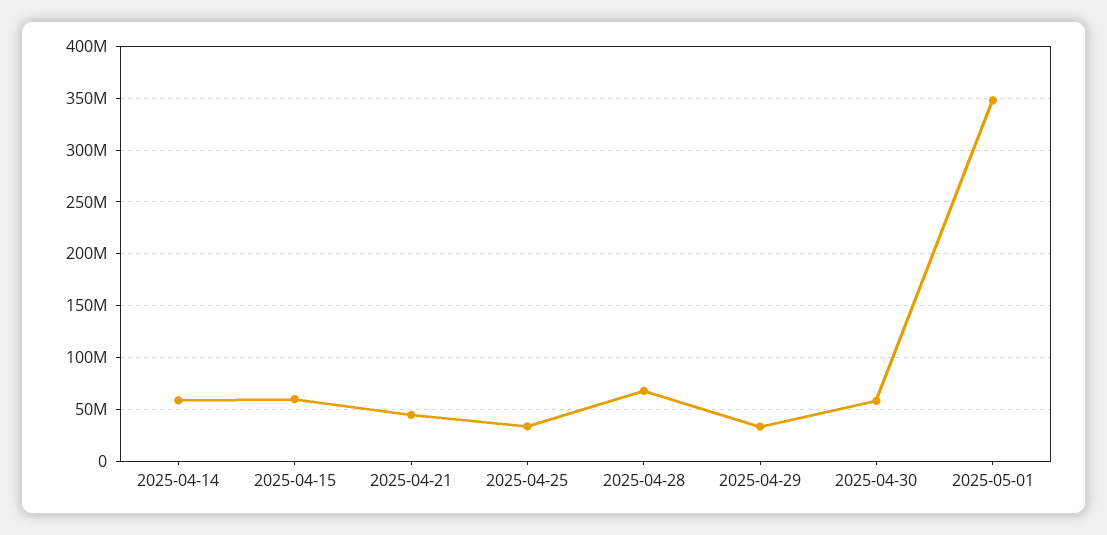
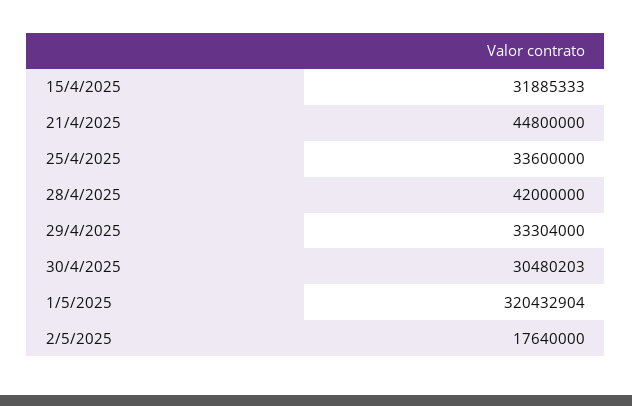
2025-04-14: 60000000 -> none
2025-04-15: 60000000 -> 31885333
2025-04-28: 70000000 -> 42000000
2025-04-30: 60000000 -> 30480203
2025-05-01: 350000000 -> 320432904
2/5/2025: none -> 17640000

